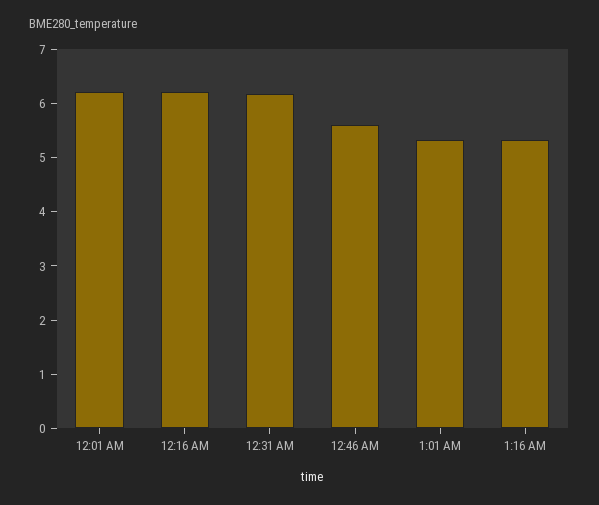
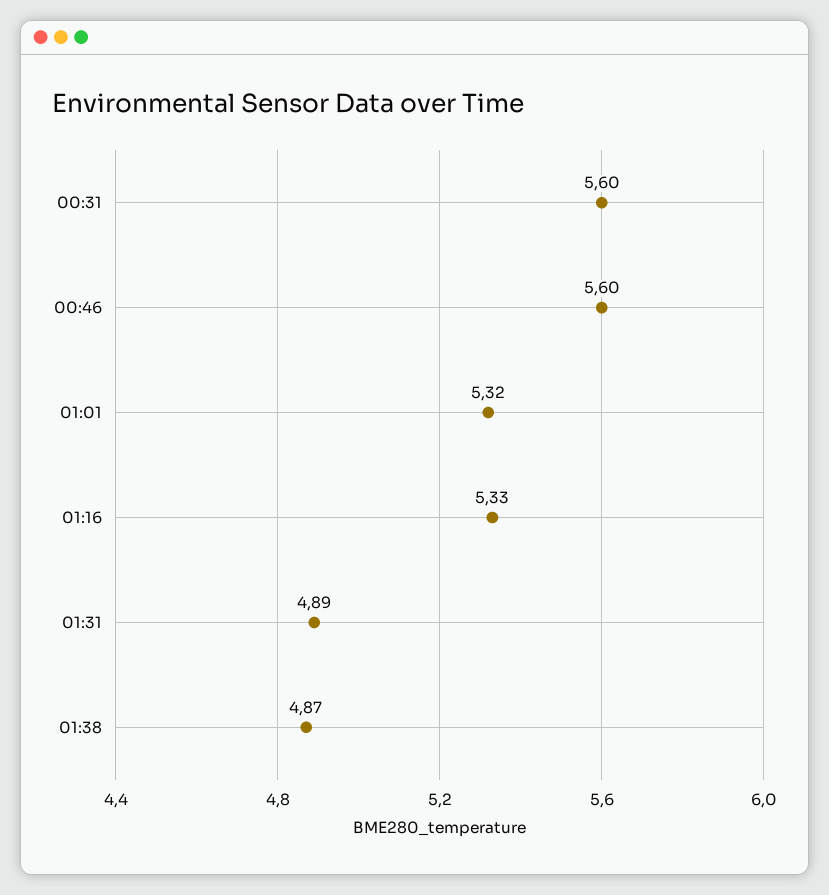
12:01 AM: 6.2 -> none
12:16 AM: 6.2 -> none
12:31 AM: 6.2 -> 5.6
01:31: none -> 4.89
01:38: none -> 4.87

